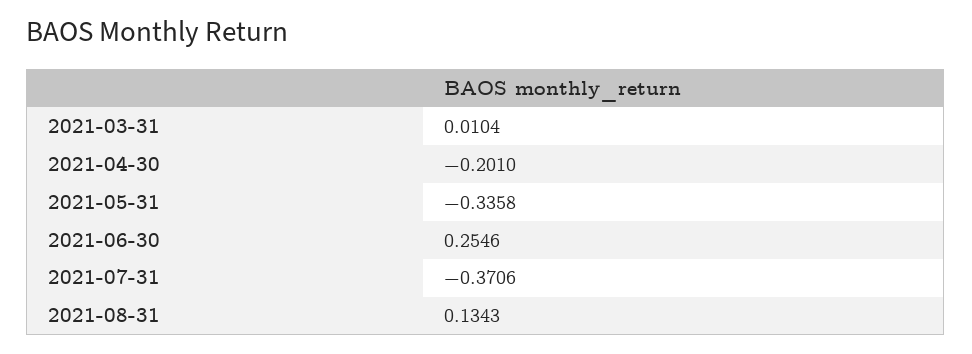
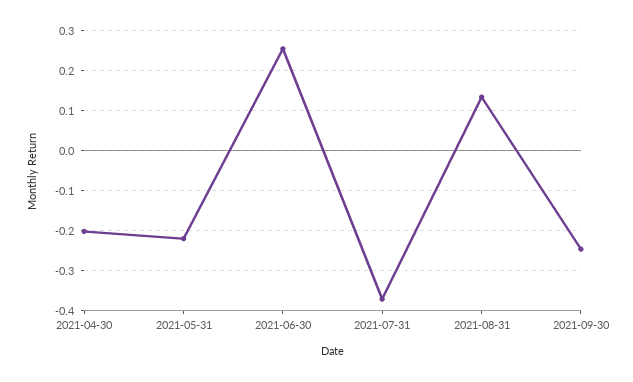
2021-03-31: 0.0104 -> none
2021-05-31: -0.3358 -> -0.22
2021-09-30: none -> -0.24

